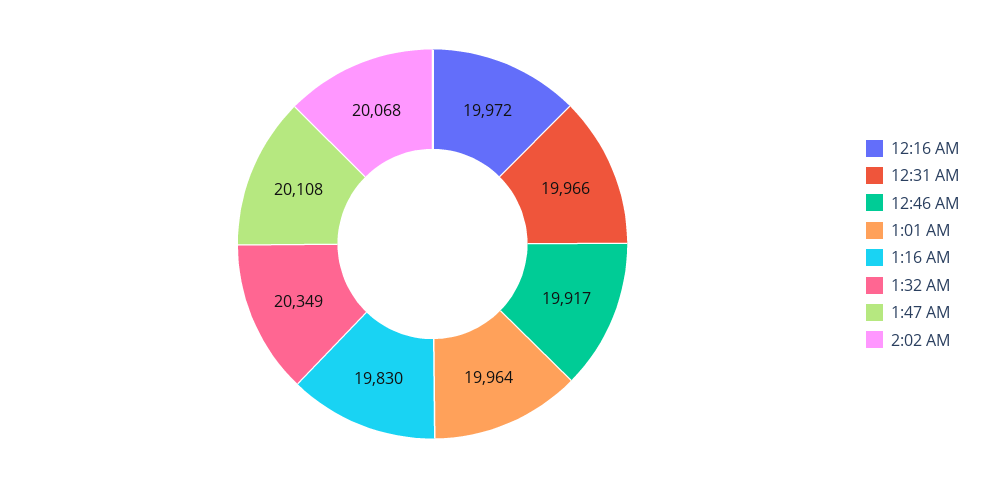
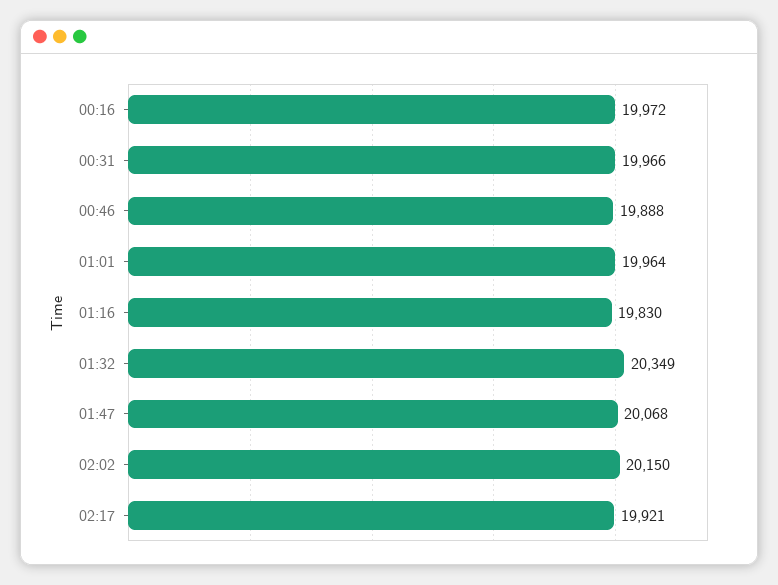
12:46 AM: 19917 -> 19888
1:47 AM: 20108 -> 20068
2:02 AM: 20068 -> 20150
02:17: none -> 19921

